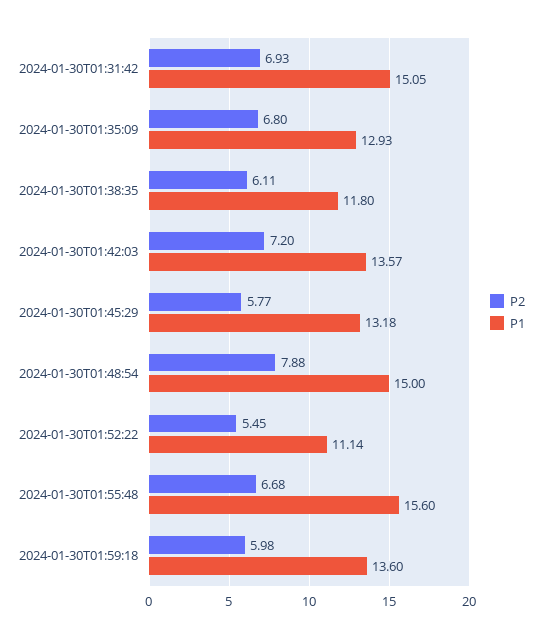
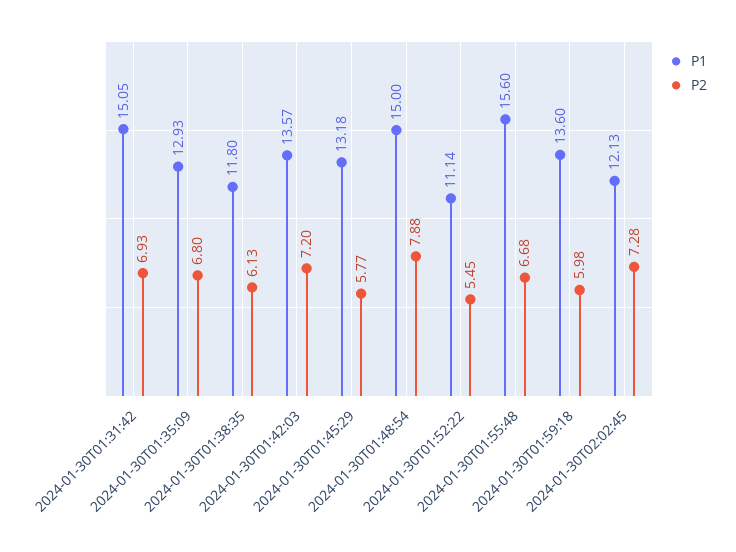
P2, 2024-01-30T01:38:35: 6.11 -> 6.13
P1, 2024-01-30T02:02:45: none -> 12.13
P2, 2024-01-30T02:02:45: none -> 7.28

